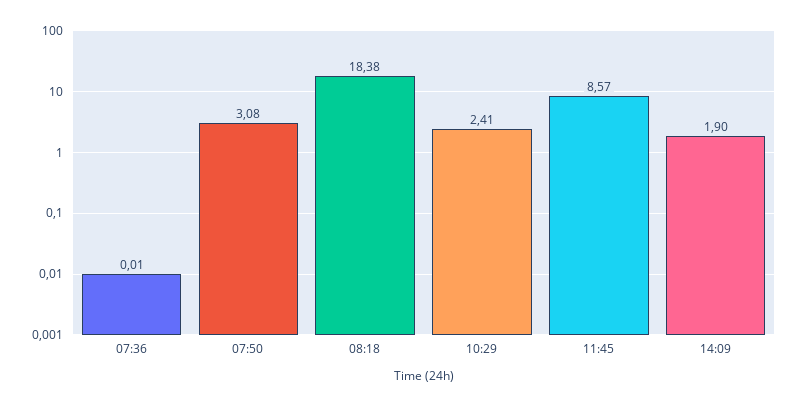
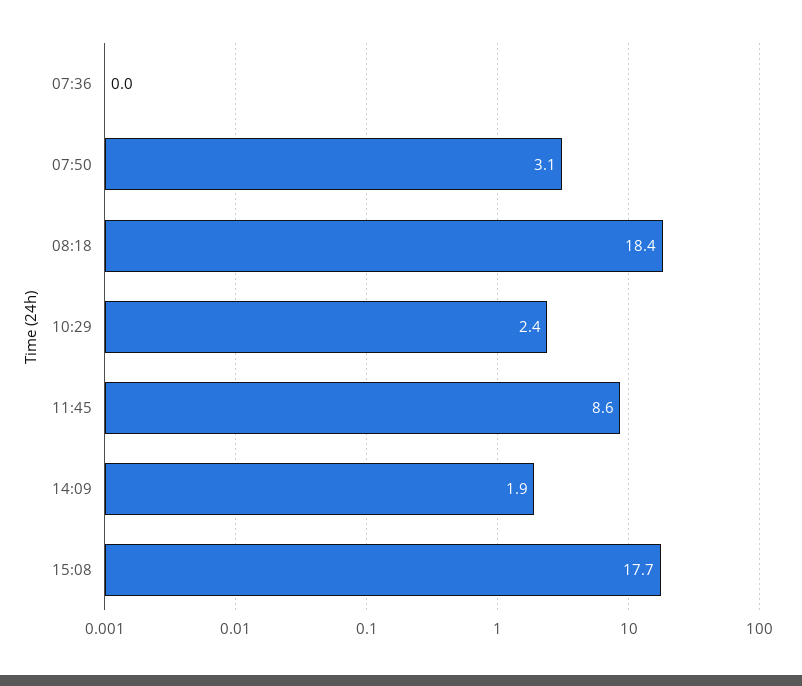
15:08: none -> 17.7

